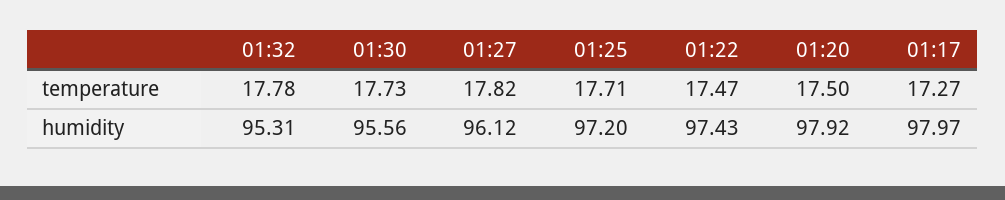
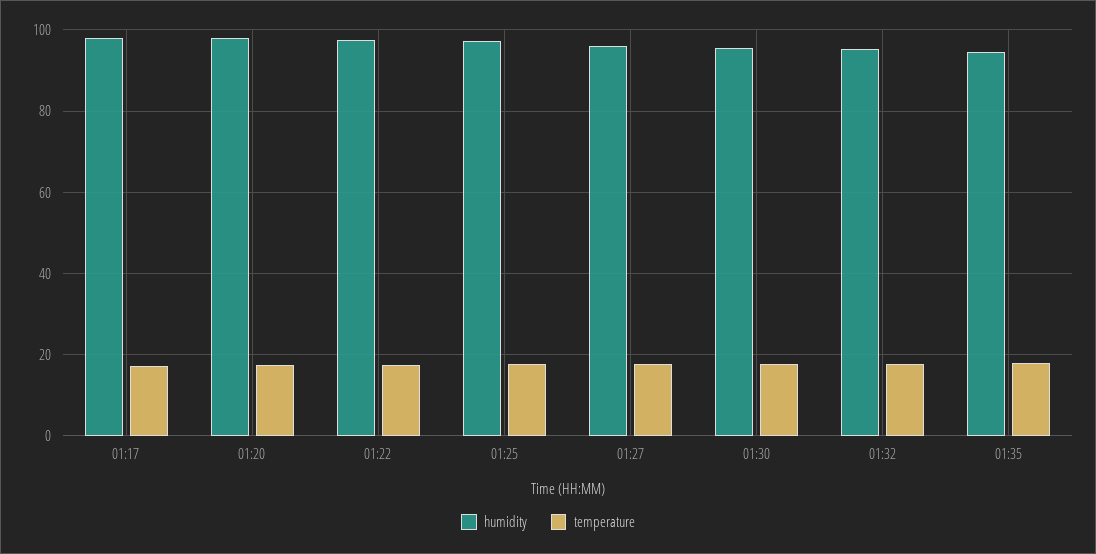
humidity, 01:35: none -> 94
temperature, 01:35: none -> 18

